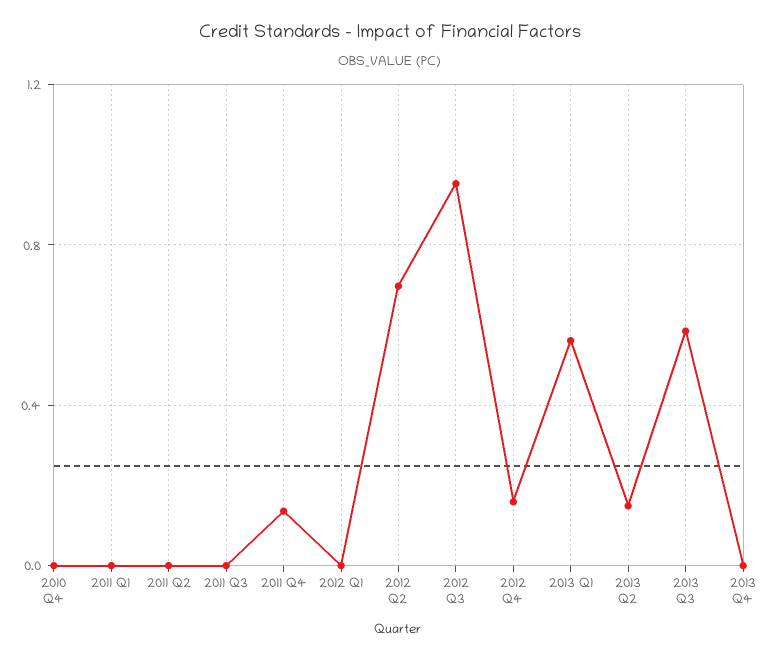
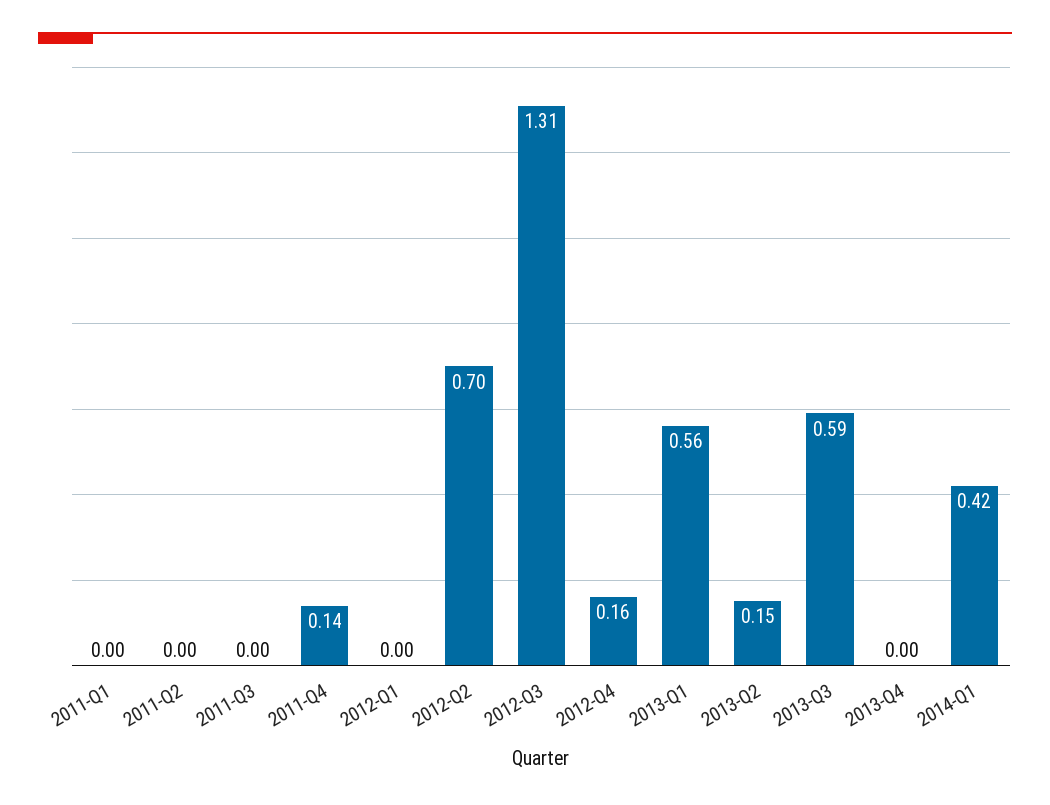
2010 Q4: 0 -> none
2012 Q3: 0.95 -> 1.31
2014-Q1: none -> 0.42

